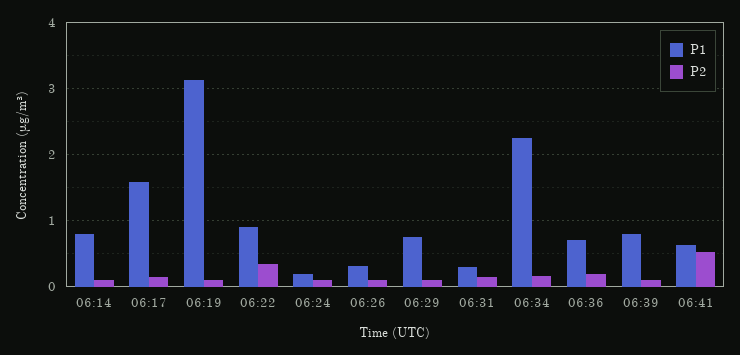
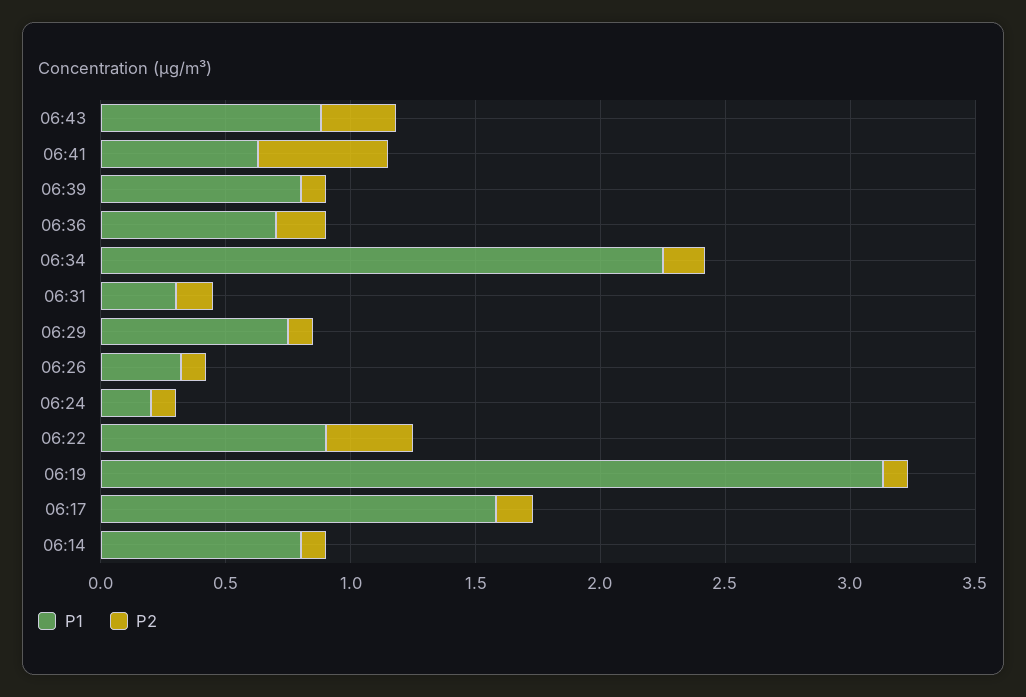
P1, 06:43: none -> 0.9
P2, 06:43: none -> 0.3

